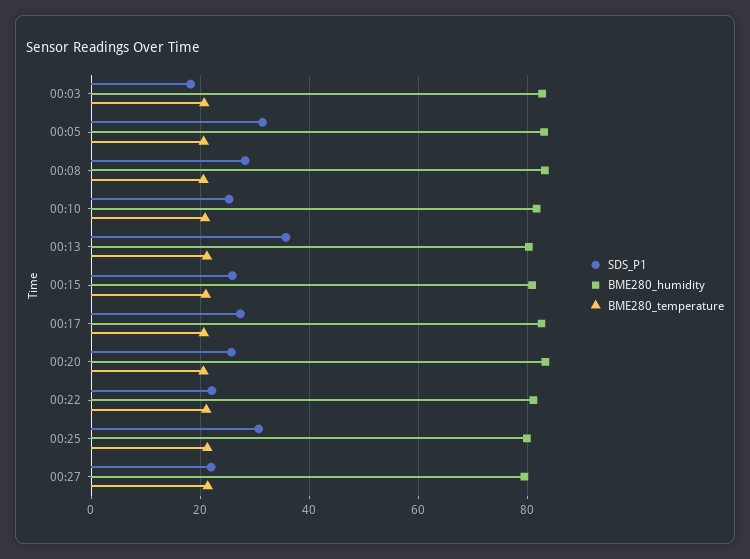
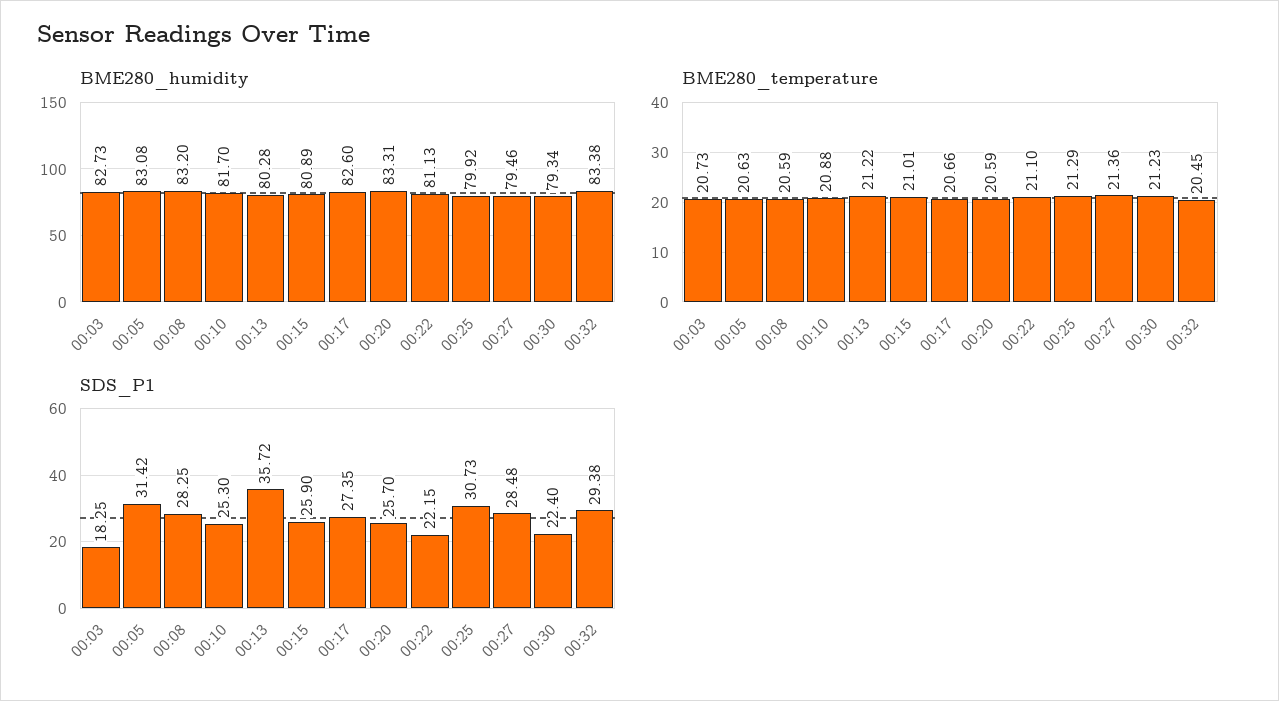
SDS_P1, 00:27: 22 -> 28.48
BME280_humidity, 00:30: none -> 79.34
BME280_humidity, 00:32: none -> 83.38
BME280_temperature, 00:30: none -> 21.23
BME280_temperature, 00:32: none -> 20.45
SDS_P1, 00:30: none -> 22.4
SDS_P1, 00:32: none -> 29.38

